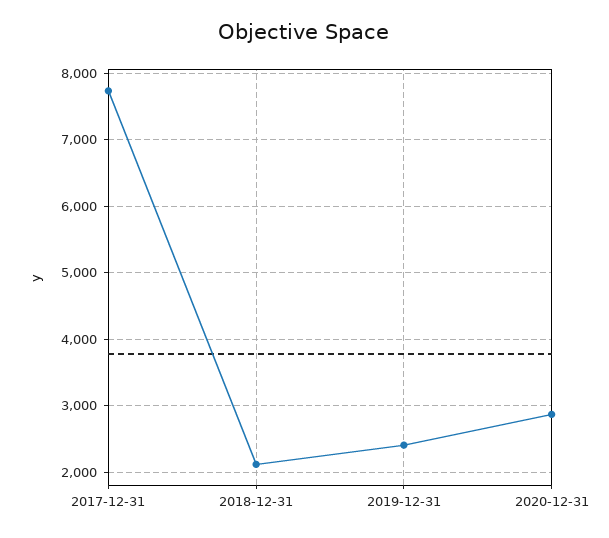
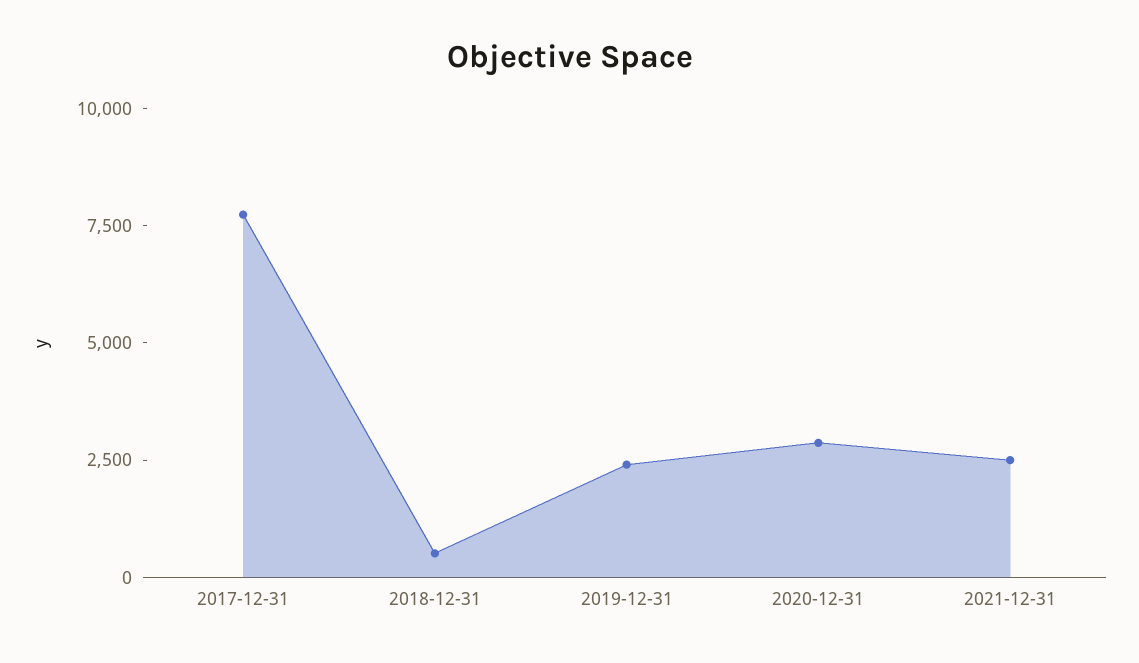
2018-12-31: 2100 -> 500
2021-12-31: none -> 2500

